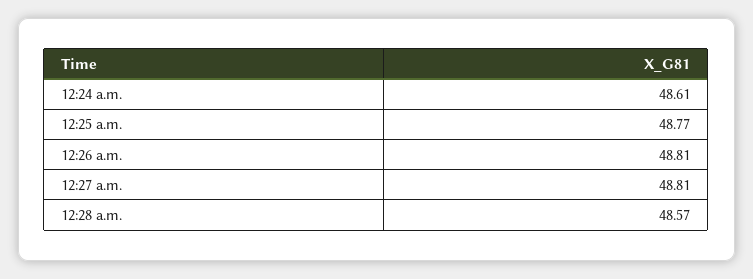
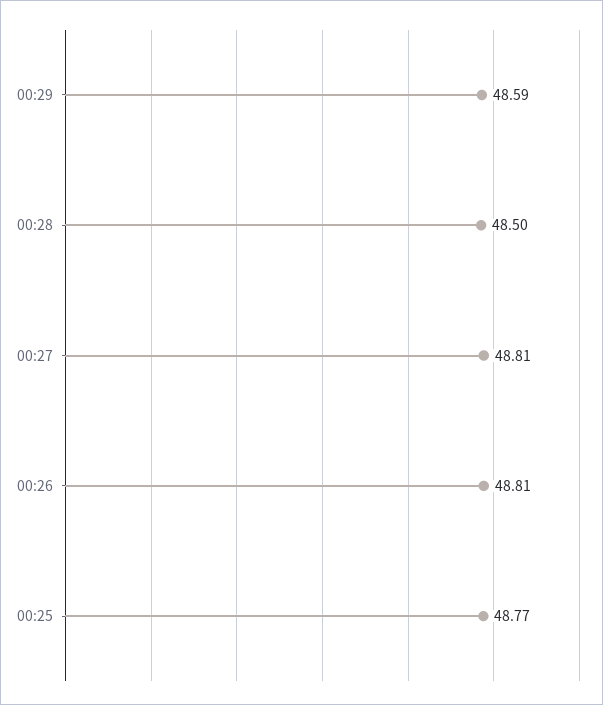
12:24 a.m.: 48.61 -> none
12:28 a.m.: 48.57 -> 48.5
00:29: none -> 48.59

